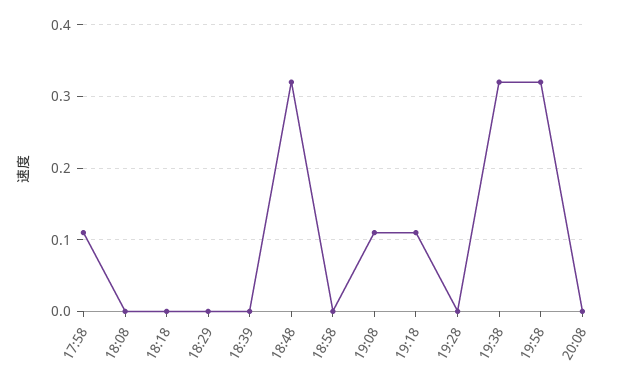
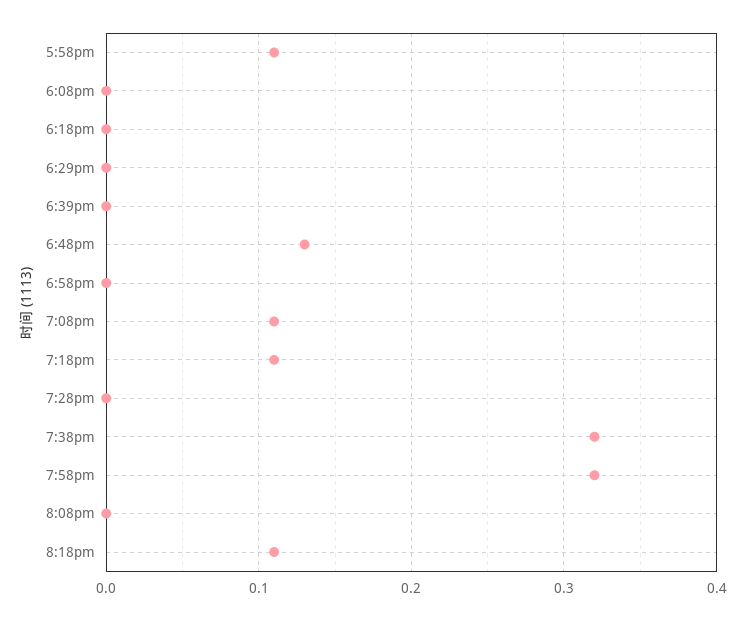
18:48: 0.32 -> 0.13
8:18pm: none -> 0.11

